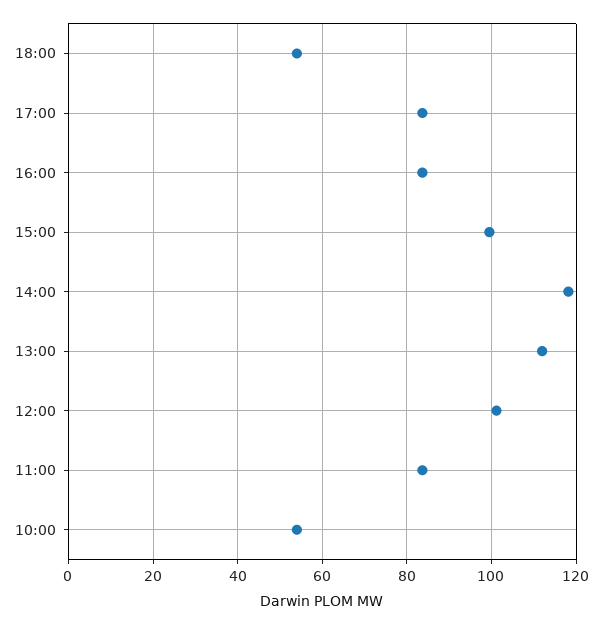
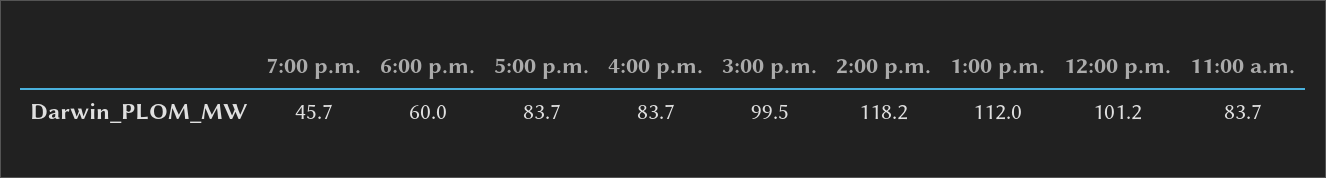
18:00: 54 -> 60
10:00: 54 -> none
7:00 p.m.: none -> 45.7

